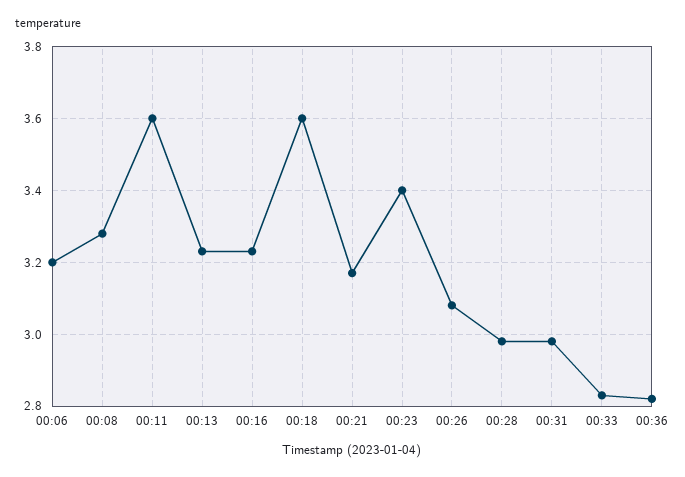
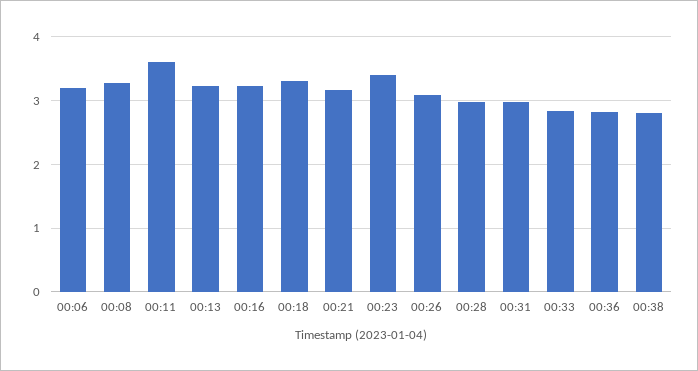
00:18: 3.6 -> 3.3
00:38: none -> 2.8

